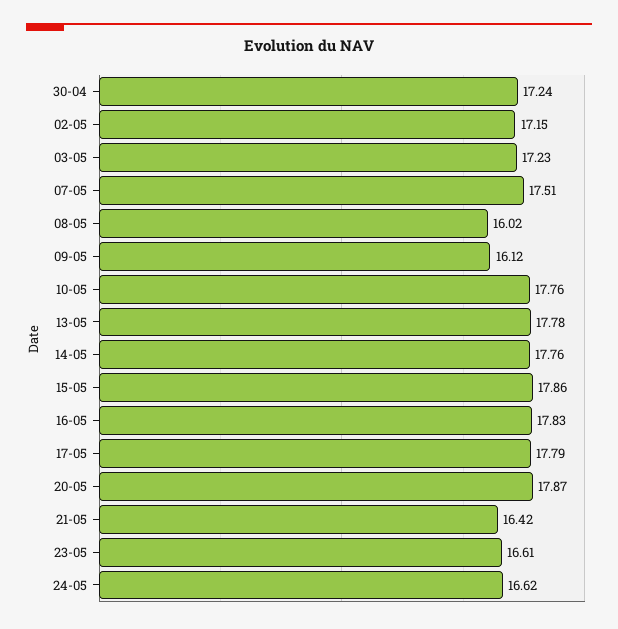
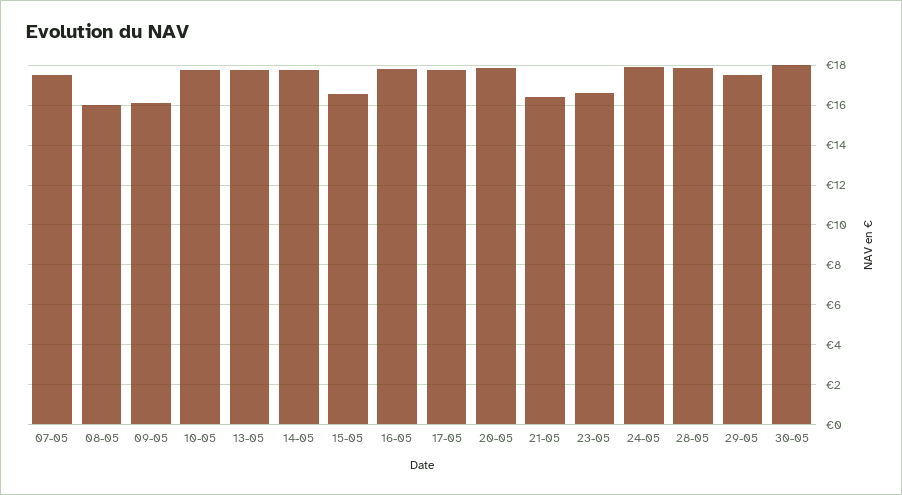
30-04: 17.24 -> none
02-05: 17.15 -> none
03-05: 17.23 -> none
15-05: 17.86 -> 16.5
24-05: 16.62 -> 18
28-05: none -> 18
29-05: none -> 17.5
30-05: none -> 18

